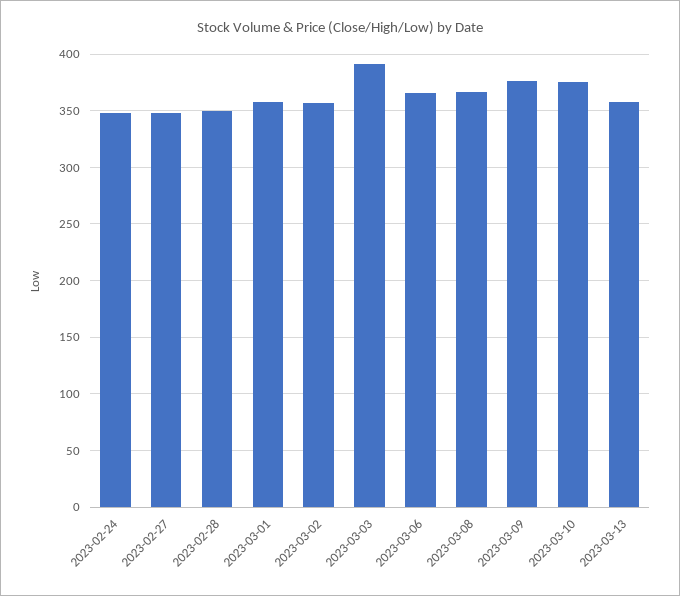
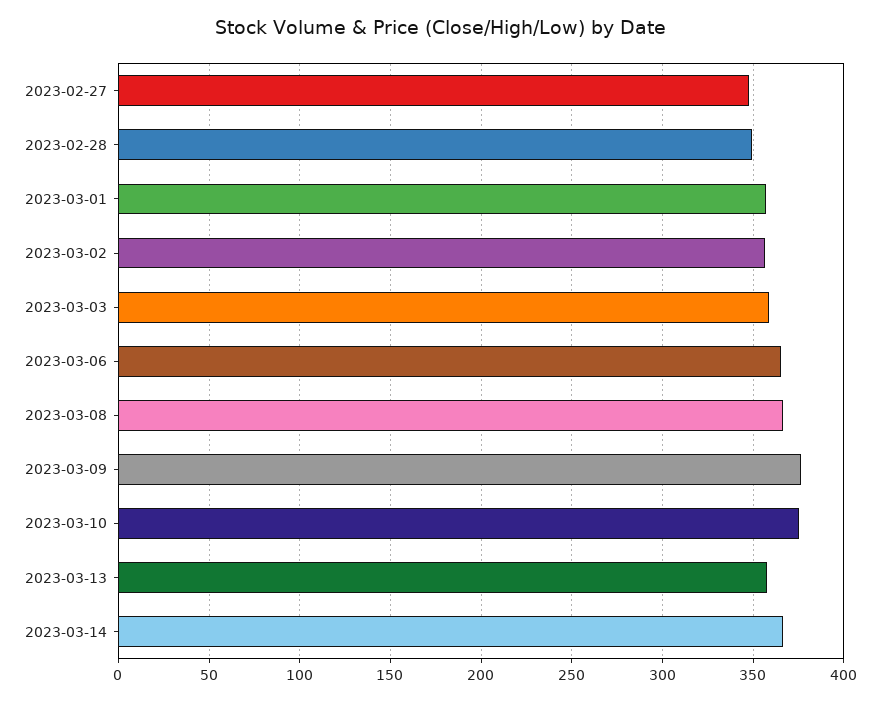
2023-02-24: 350 -> none
2023-03-03: 390 -> 360
2023-03-14: none -> 365

